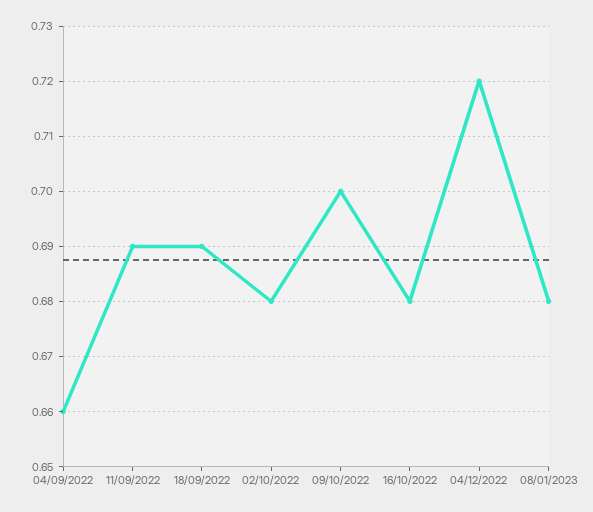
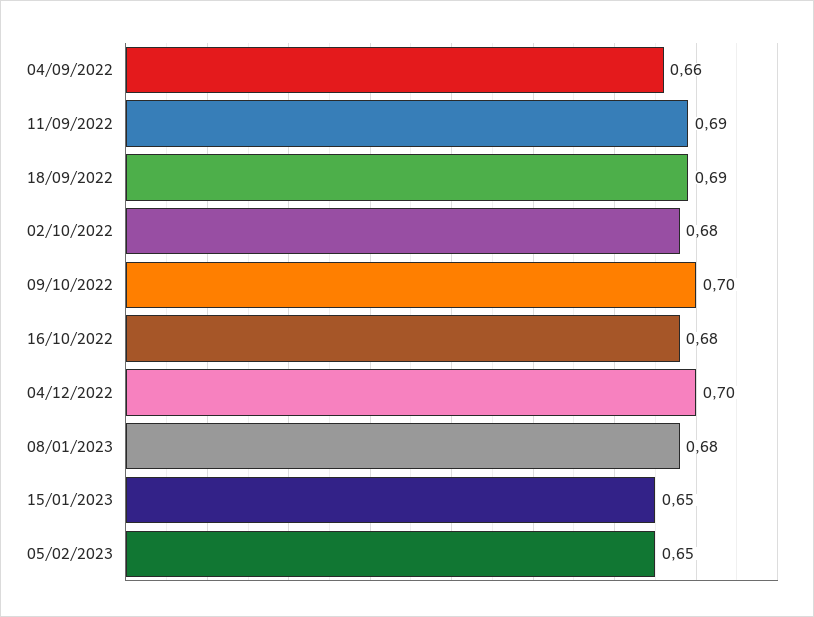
04/12/2022: 0.72 -> 0.7
15/01/2023: none -> 0.65
05/02/2023: none -> 0.65

